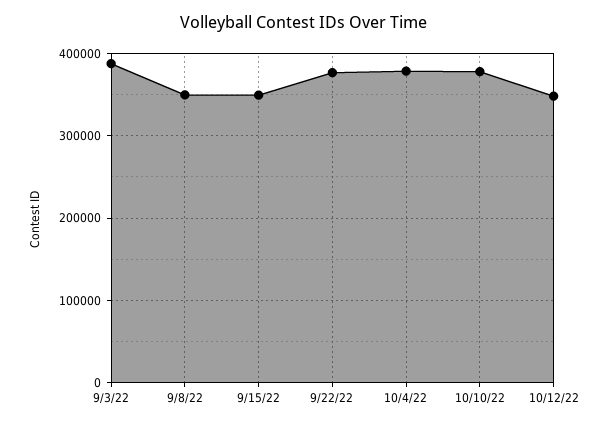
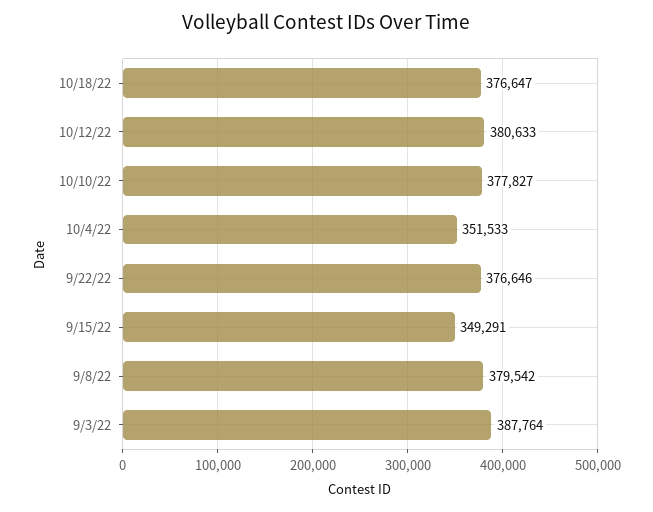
9/8/22: 350000 -> 379542
10/4/22: 380000 -> 351533
10/12/22: 350000 -> 380633
10/18/22: none -> 376647

